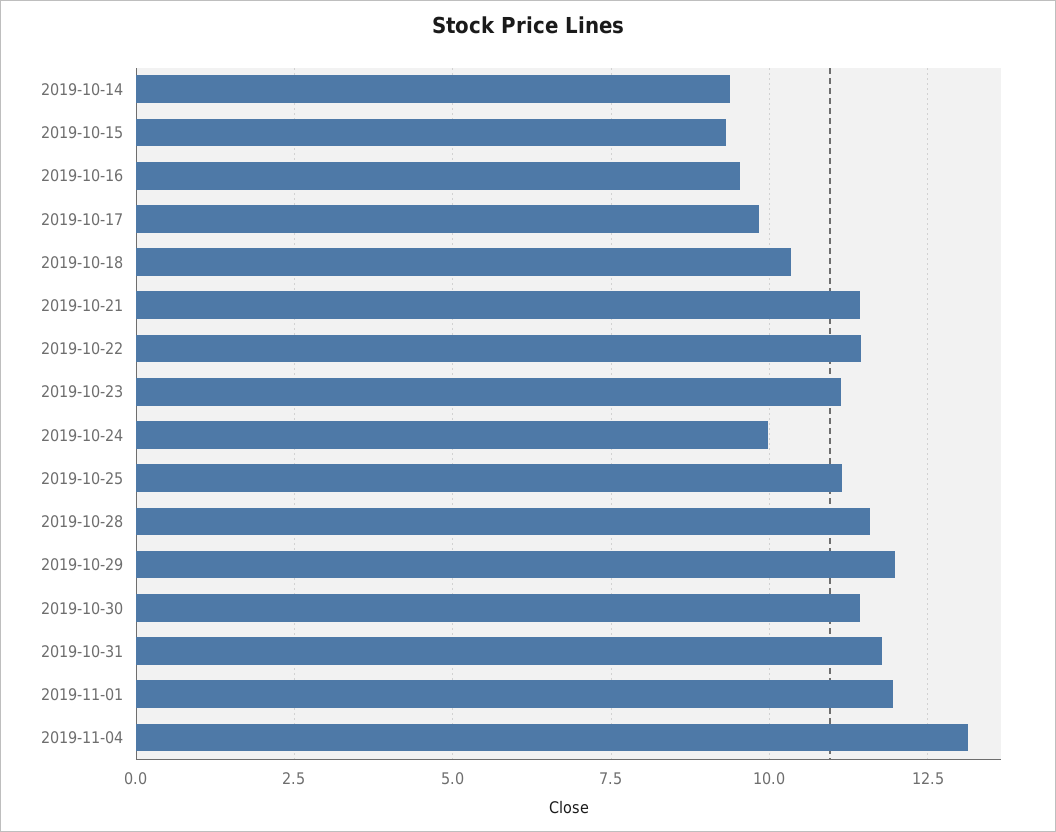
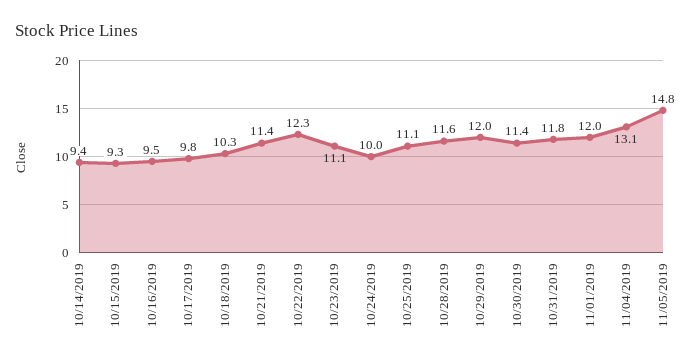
2019-10-22: 11.5 -> 12.3
11/05/2019: none -> 14.8

